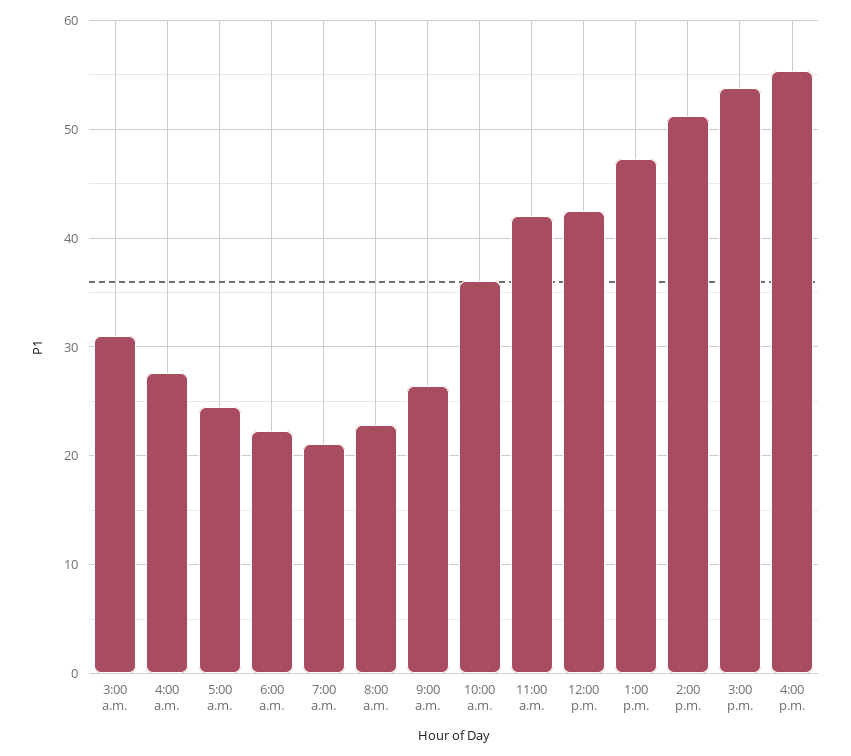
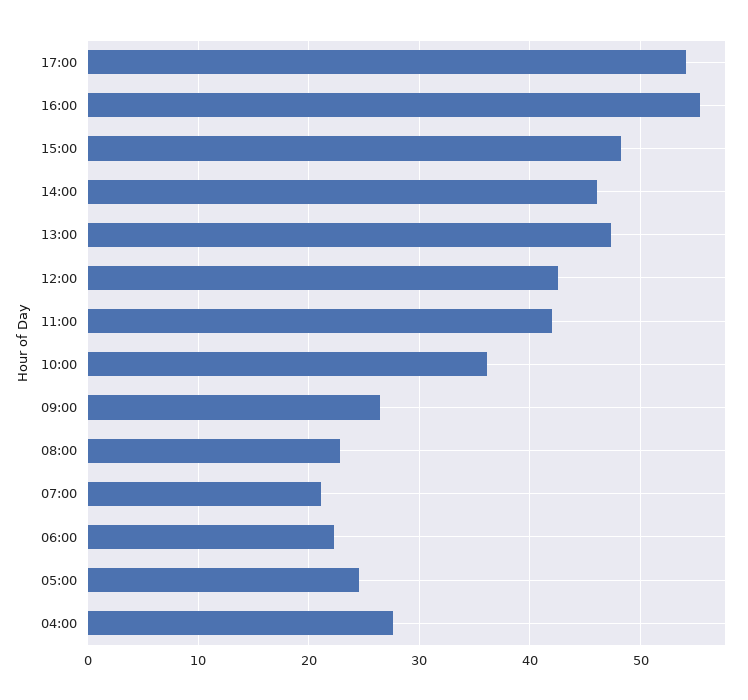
3:00 a.m.: 31 -> none
2:00 p.m.: 51 -> 46
3:00 p.m.: 54 -> 48
17:00: none -> 54

